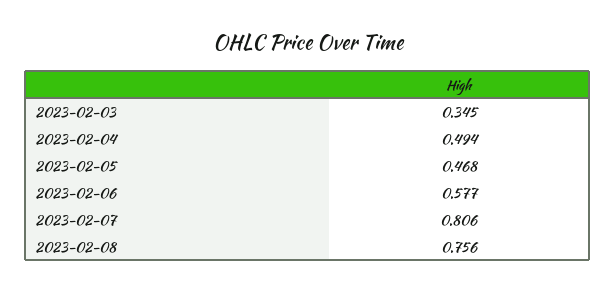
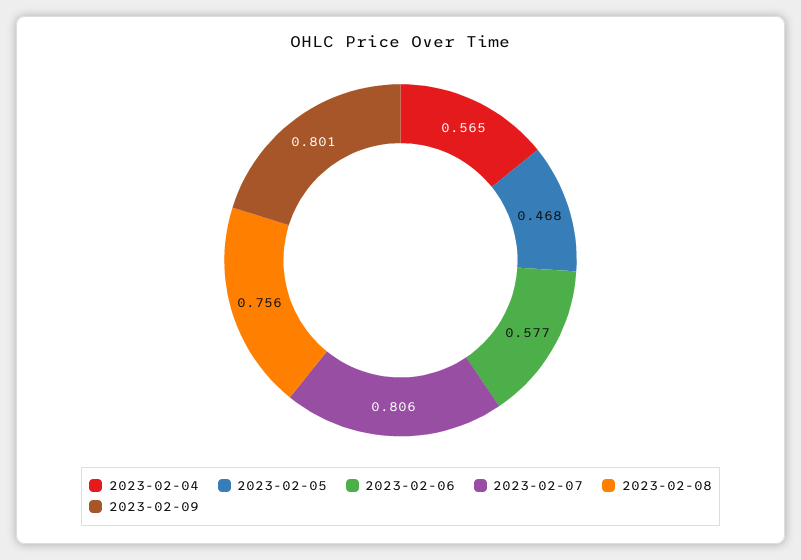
2023-02-03: 0.345 -> none
2023-02-04: 0.494 -> 0.565
2023-02-09: none -> 0.801

